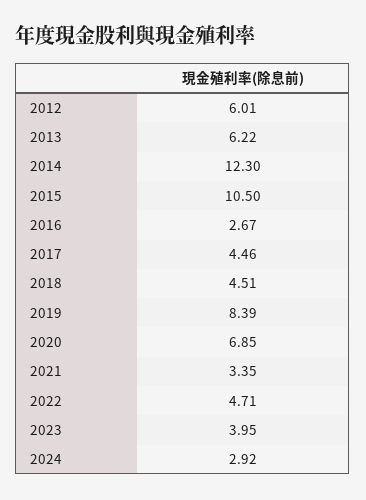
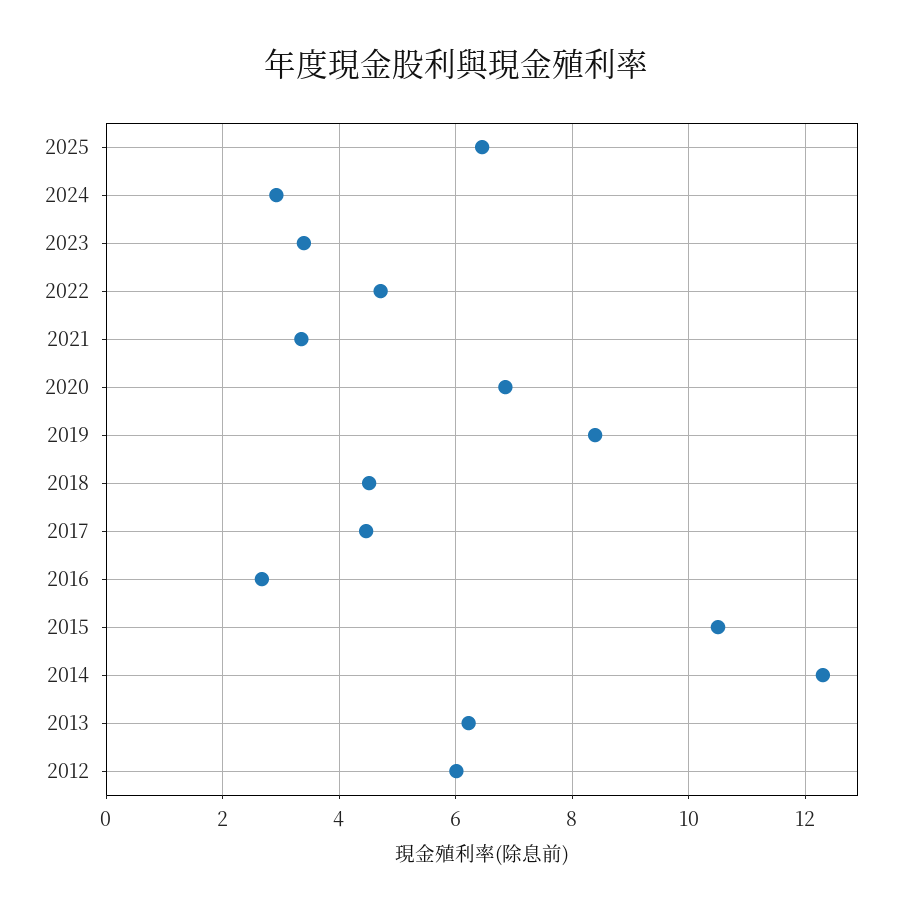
2023: 3.95 -> 3.4
2025: none -> 6.4

